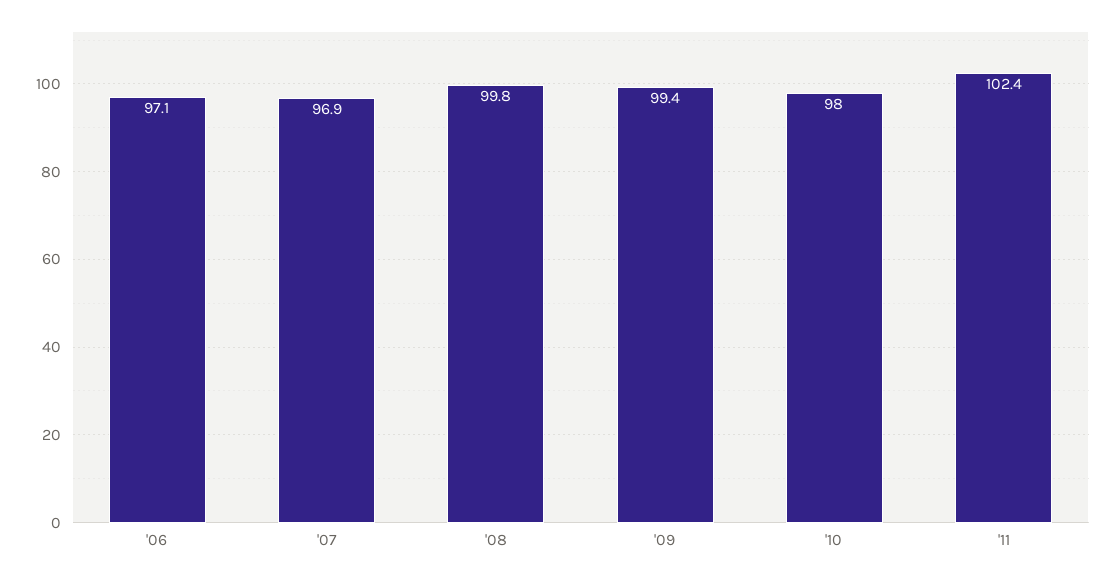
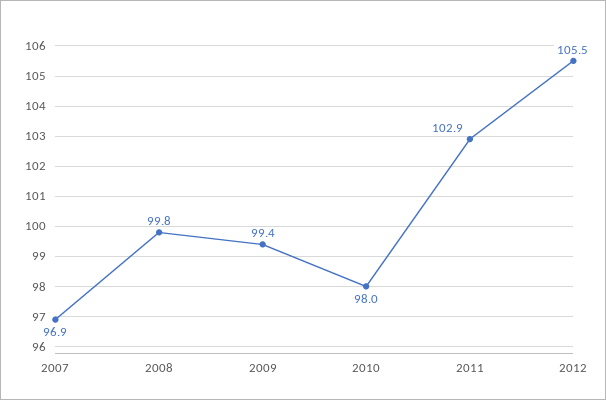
'06: 97.1 -> none
'11: 102.4 -> 102.9
2012: none -> 105.5

